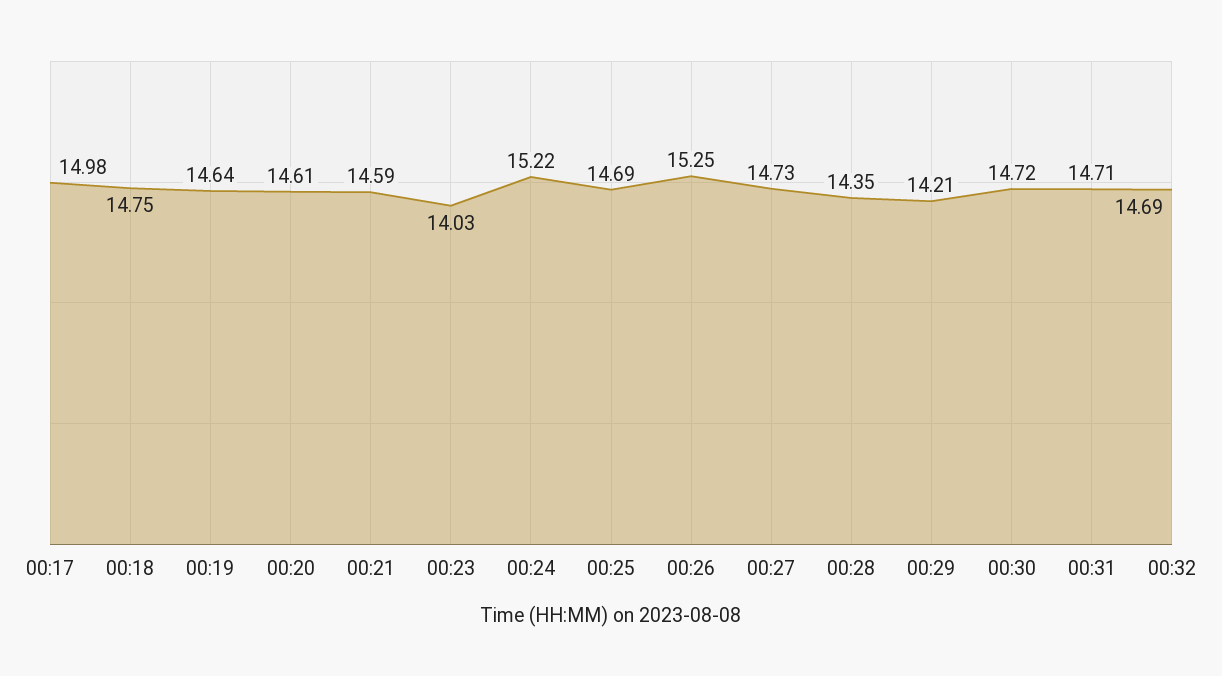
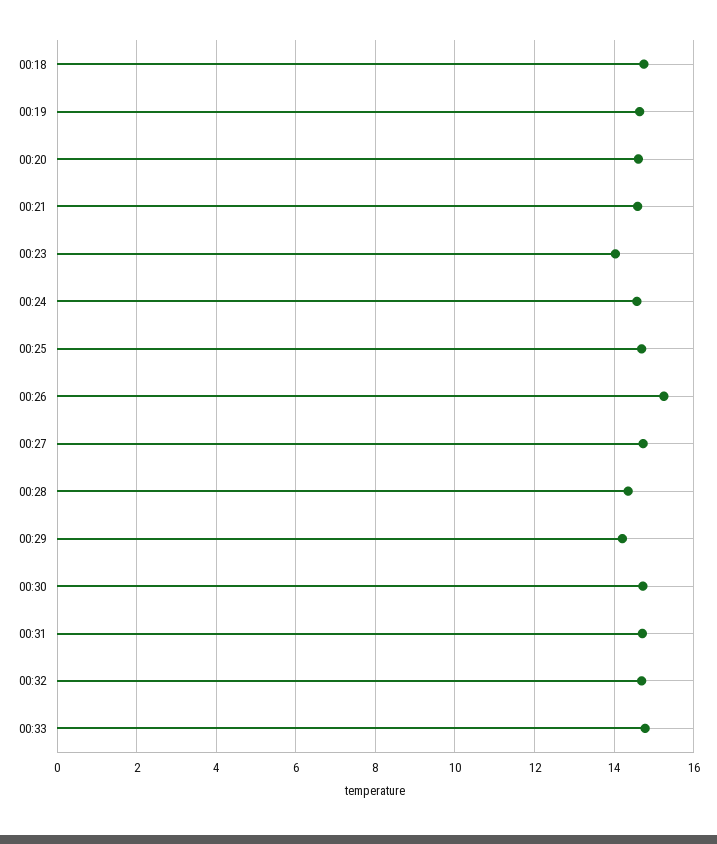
00:17: 14.98 -> none
00:24: 15.22 -> 14.6
00:33: none -> 14.8

